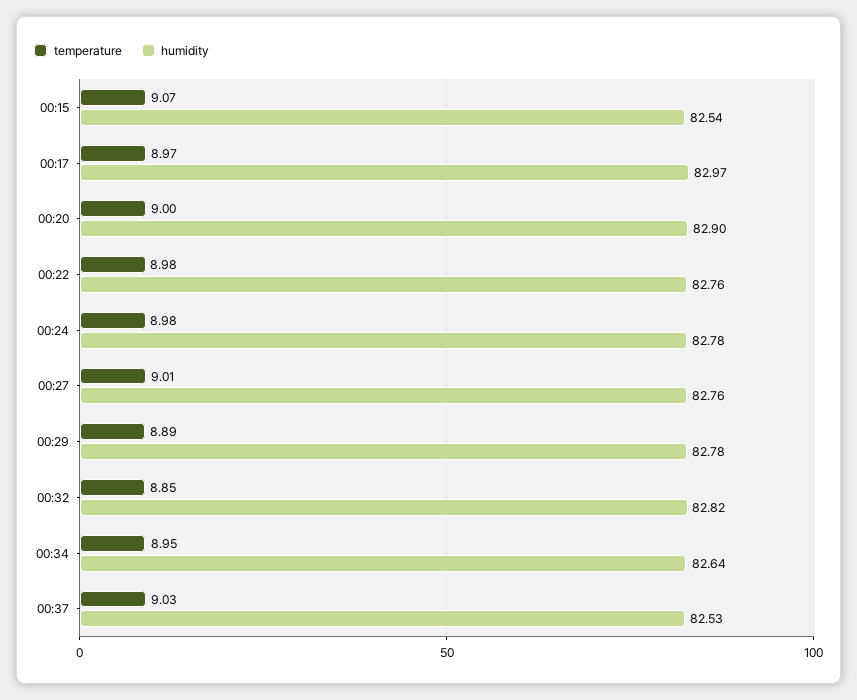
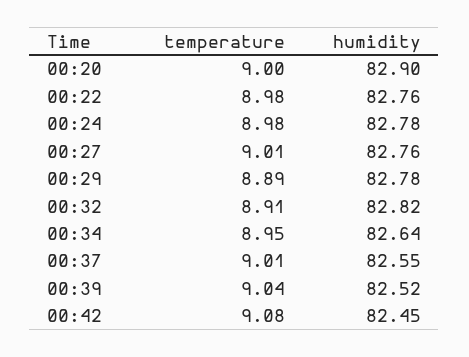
temperature, 00:15: 9.07 -> none
humidity, 00:15: 82.54 -> none
temperature, 00:17: 8.97 -> none
humidity, 00:17: 82.97 -> none
temperature, 00:32: 8.85 -> 8.91
temperature, 00:37: 9.03 -> 9.01
humidity, 00:37: 82.53 -> 82.55
temperature, 00:39: none -> 9.04
humidity, 00:39: none -> 82.52
temperature, 00:42: none -> 9.08
humidity, 00:42: none -> 82.45

